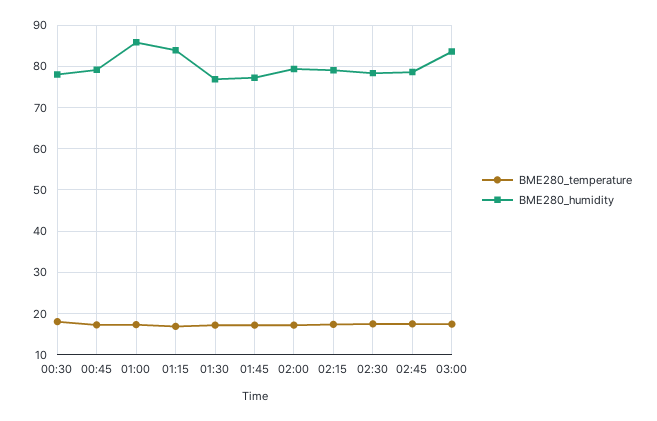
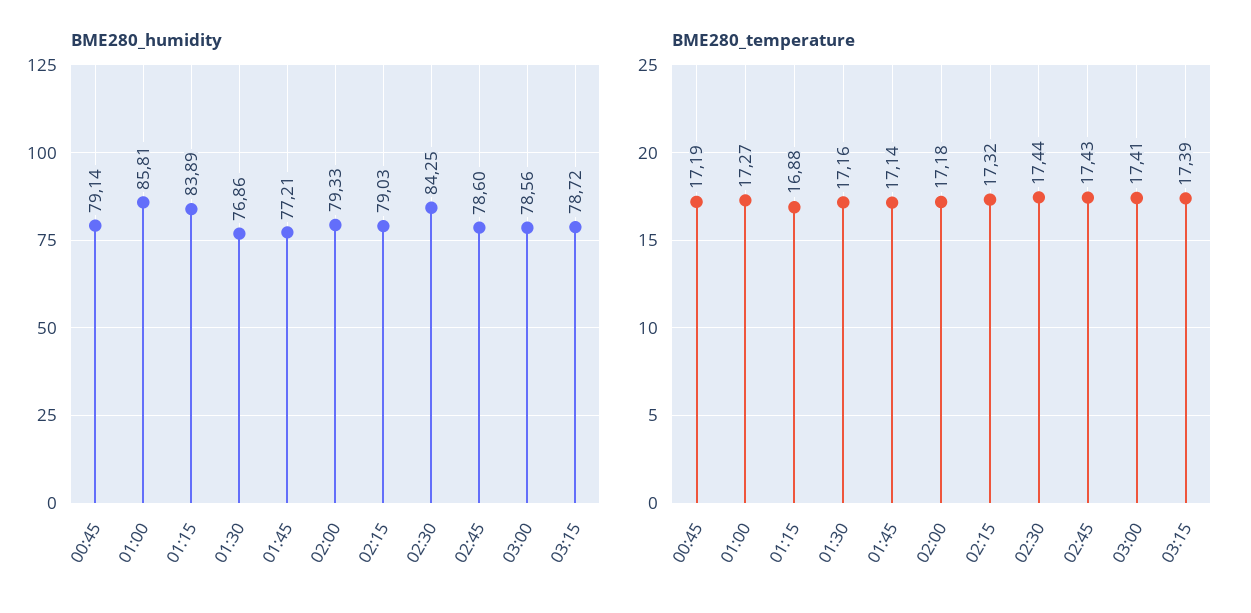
BME280_temperature, 00:30: 18 -> none
BME280_humidity, 00:30: 78 -> none
BME280_humidity, 02:30: 78 -> 84.25
BME280_humidity, 03:00: 84 -> 78.56
BME280_humidity, 03:15: none -> 78.72
BME280_temperature, 03:15: none -> 17.39

